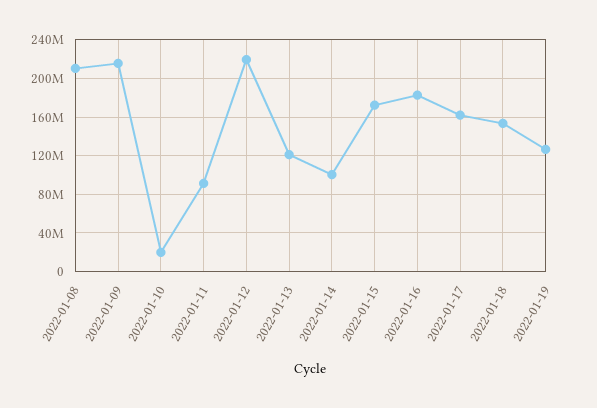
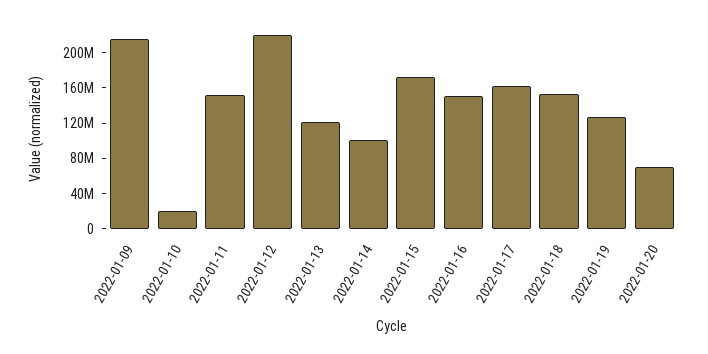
2022-01-08: 210000000 -> none
2022-01-11: 90000000 -> 150000000
2022-01-16: 180000000 -> 150000000
2022-01-20: none -> 70000000

